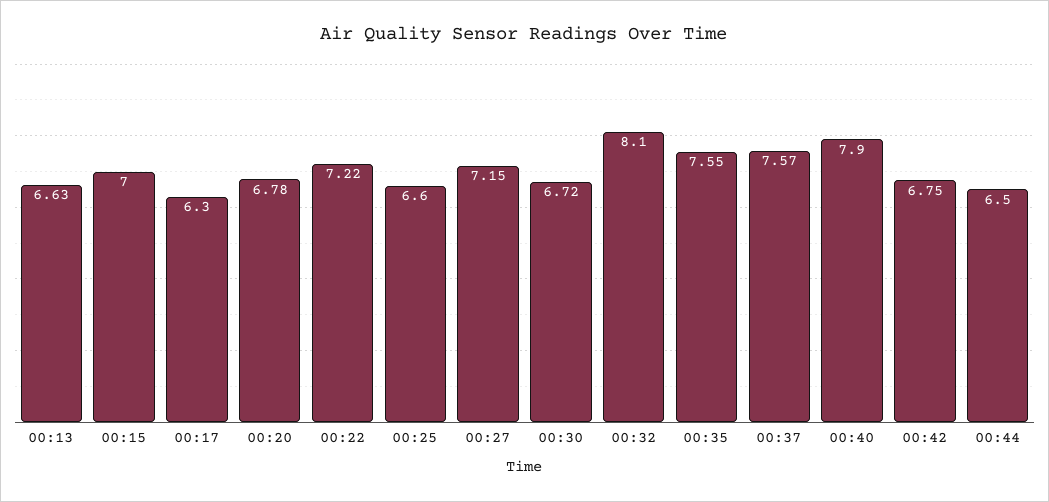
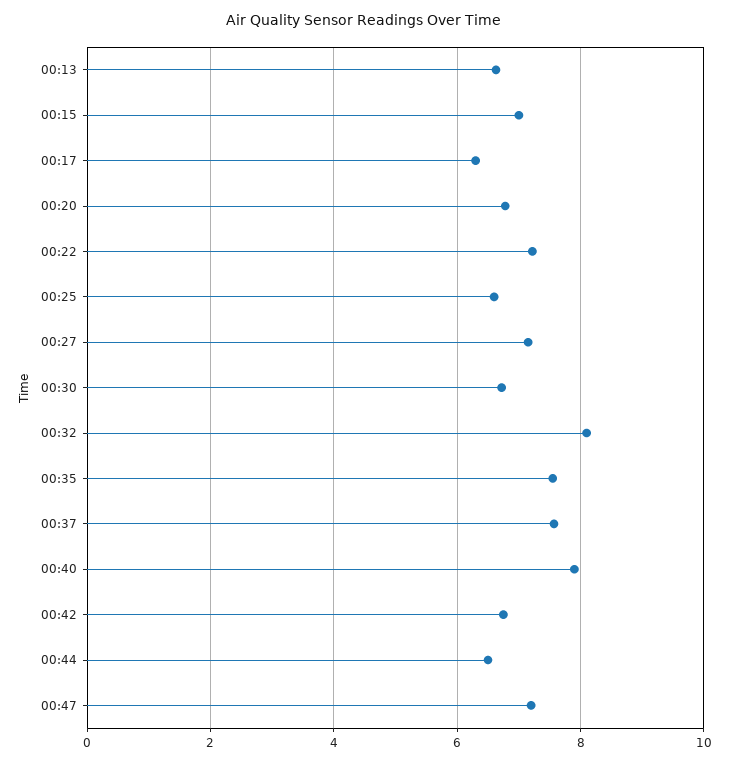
00:47: none -> 7.2

